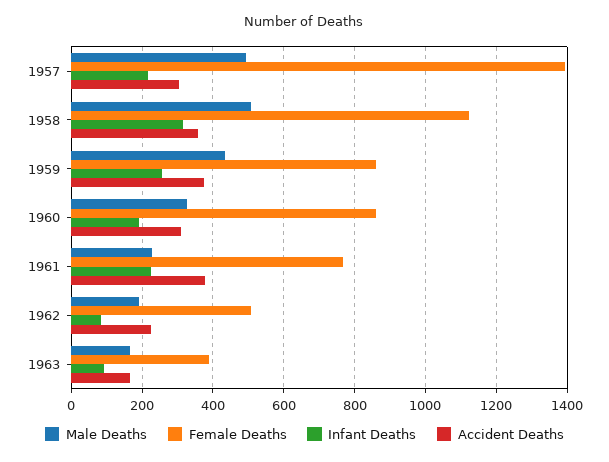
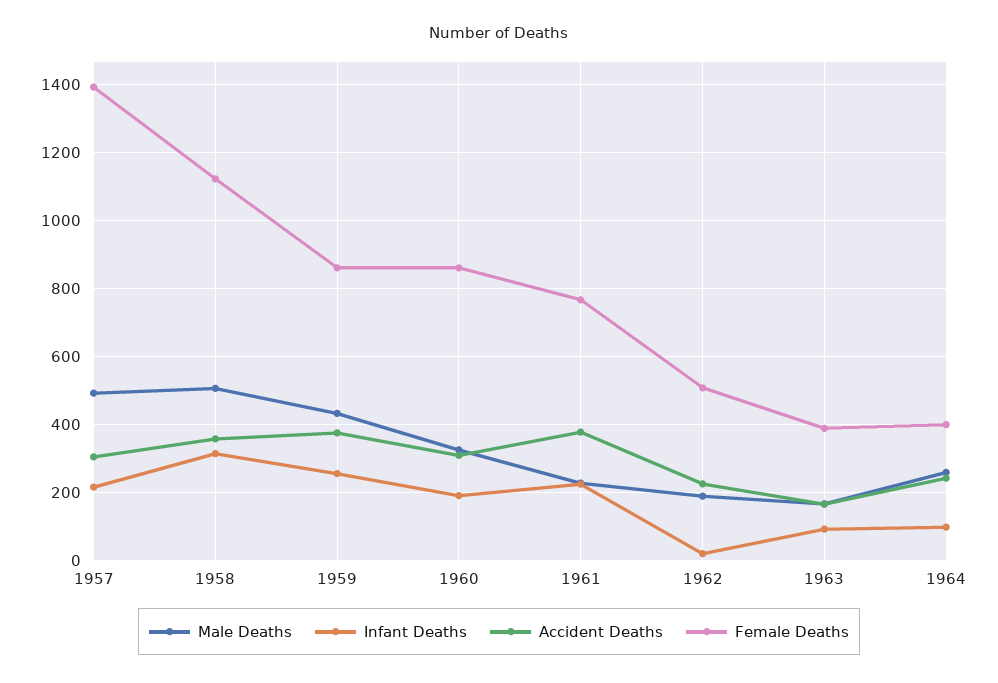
Infant Deaths, 1962: 80 -> 20
Male Deaths, 1964: none -> 260
Infant Deaths, 1964: none -> 100
Accident Deaths, 1964: none -> 240
Female Deaths, 1964: none -> 400

